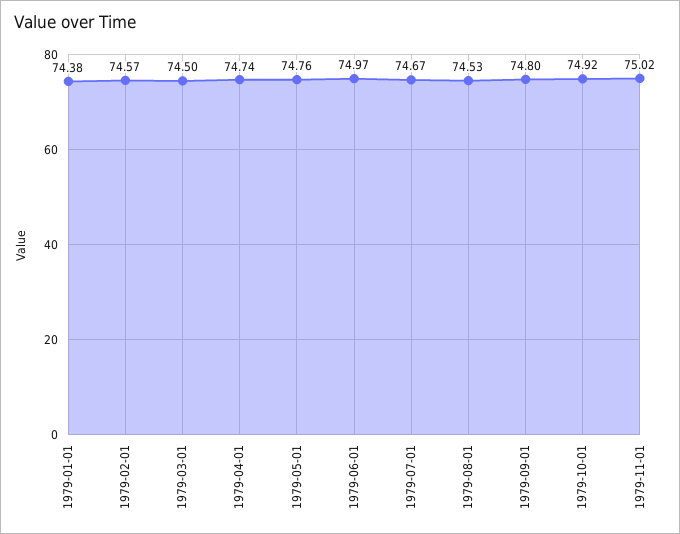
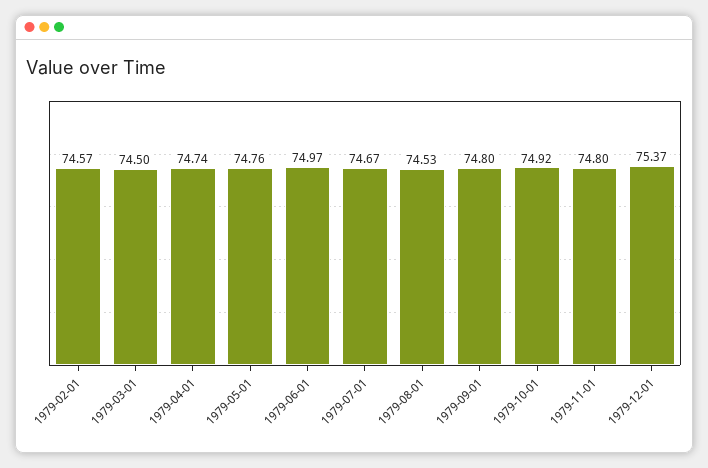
1979-01-01: 74.38 -> none
1979-11-01: 75.02 -> 74.8
1979-12-01: none -> 75.37

